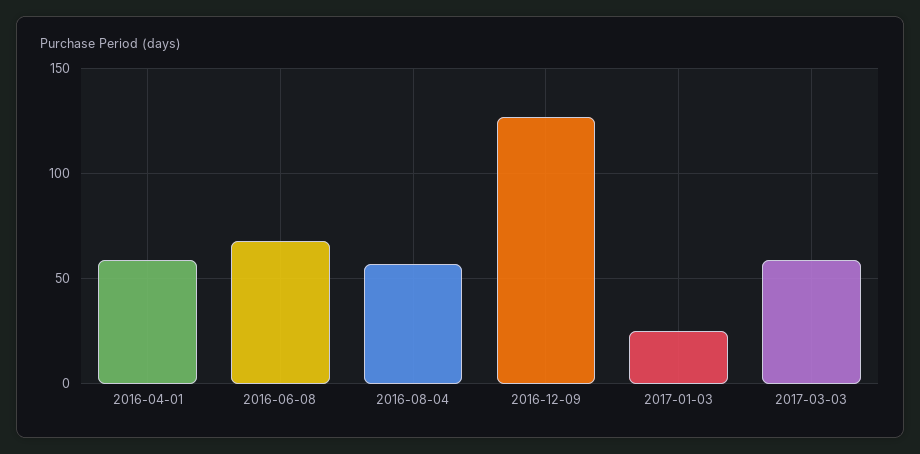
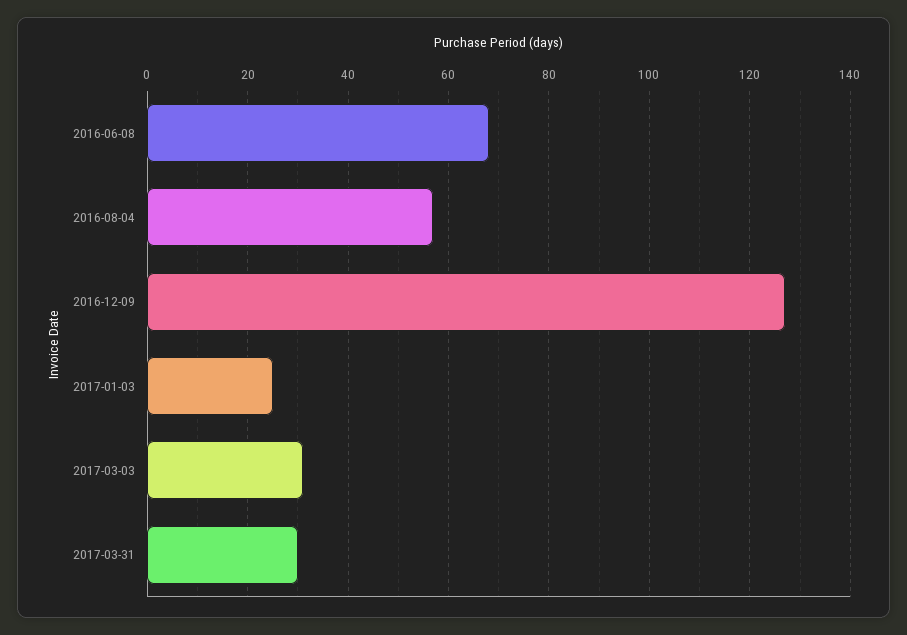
2016-04-01: 60 -> none
2017-03-03: 60 -> 30
2017-03-31: none -> 30

